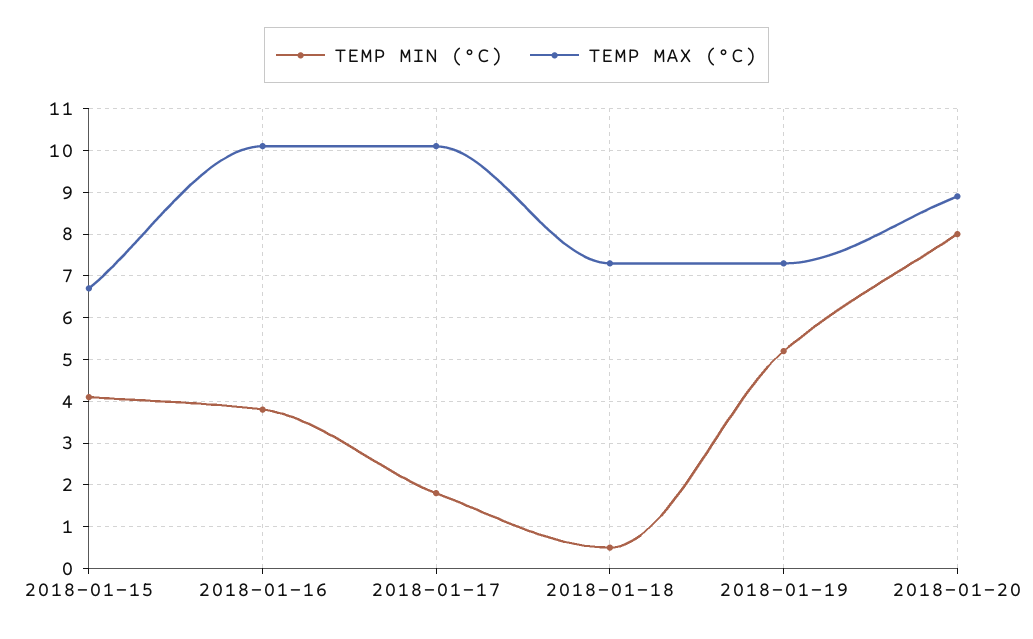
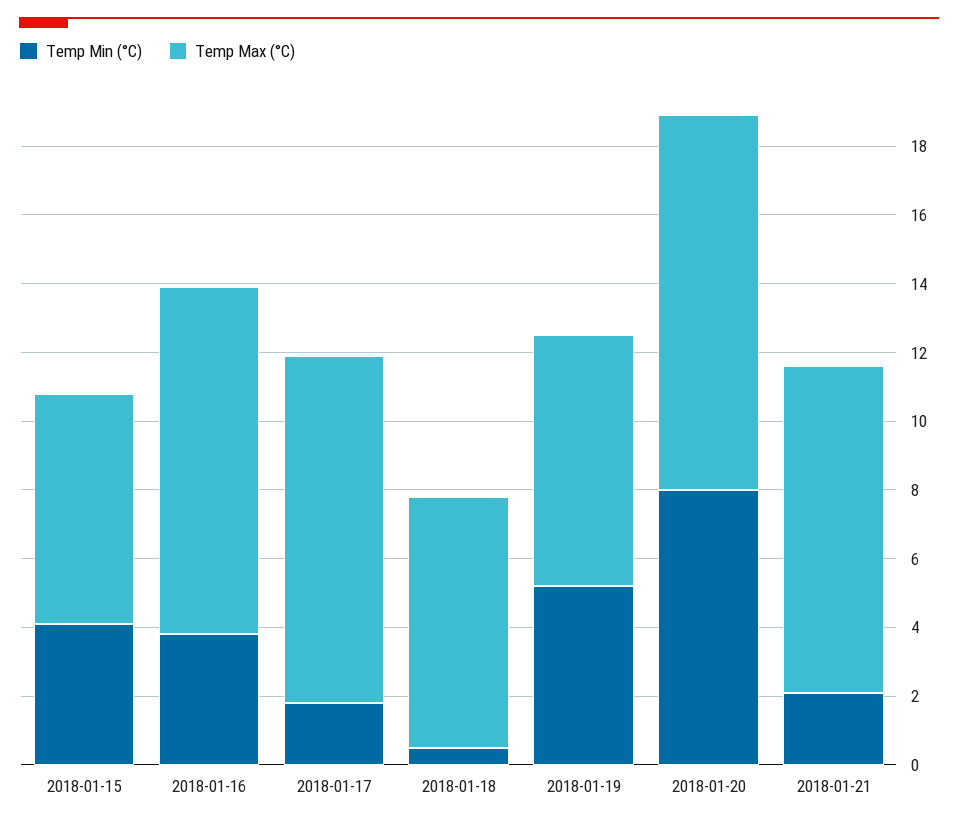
TEMP MAX (°C), 2018-01-20: 9 -> 11
TEMP MIN (°C), 2018-01-21: none -> 2
TEMP MAX (°C), 2018-01-21: none -> 9.5

